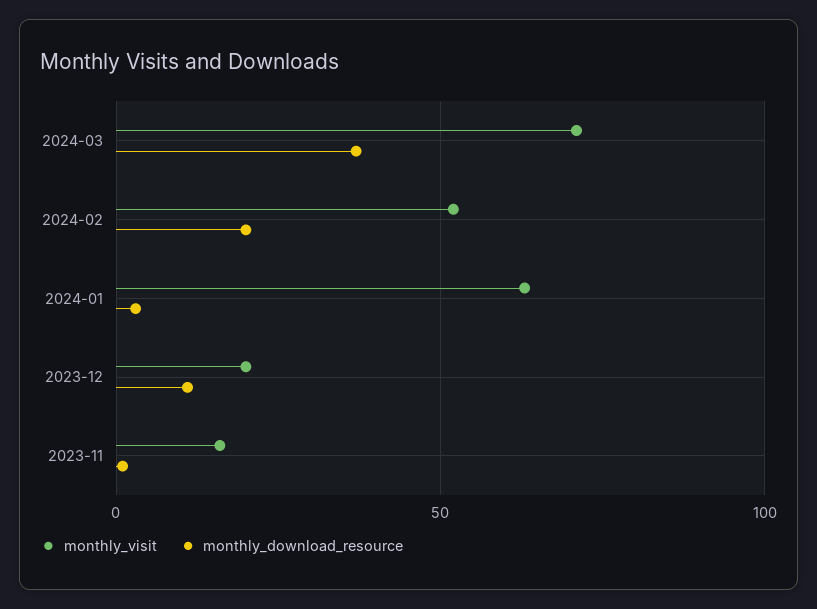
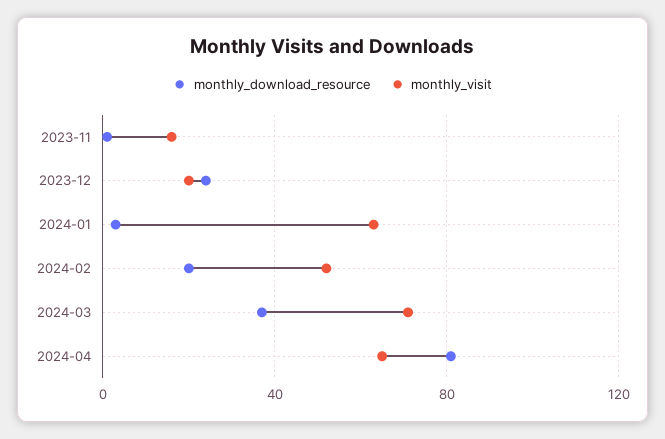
monthly_download_resource, 2023-12: 10 -> 25
monthly_download_resource, 2024-04: none -> 80
monthly_visit, 2024-04: none -> 65

